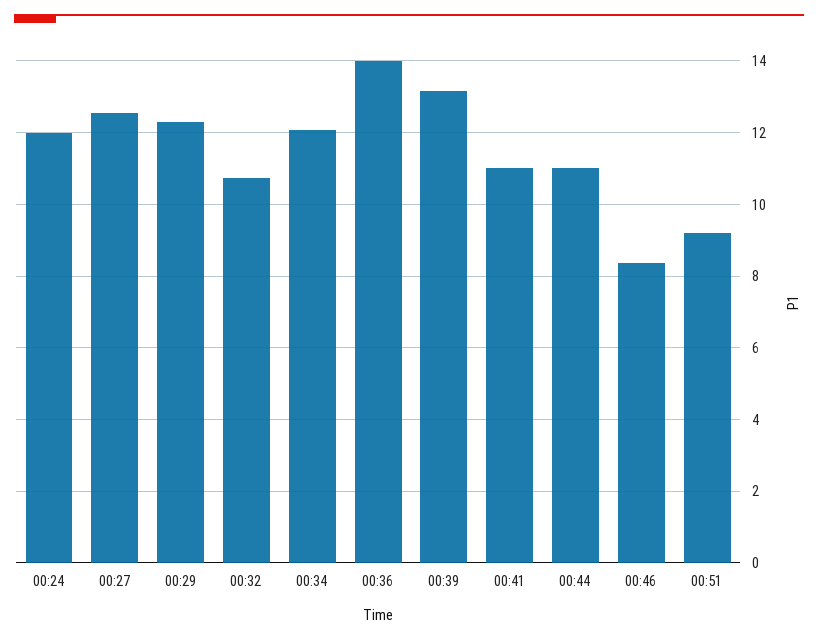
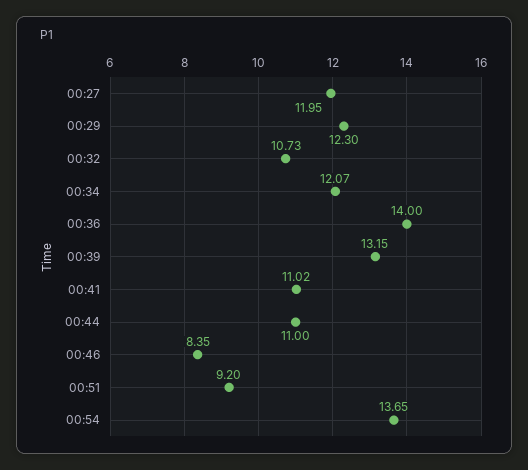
00:24: 12 -> none
00:27: 12.6 -> 11.95
00:54: none -> 13.65

